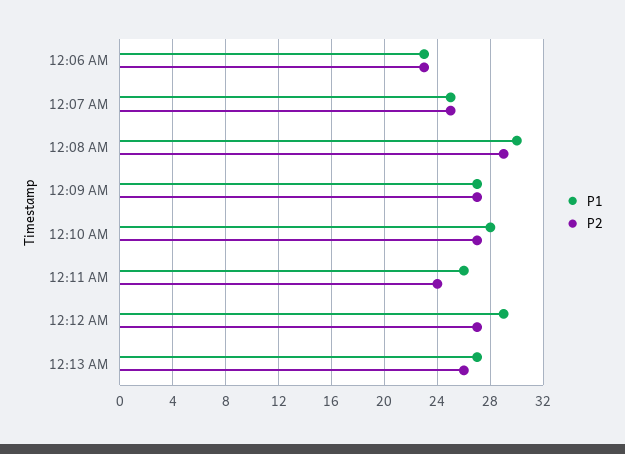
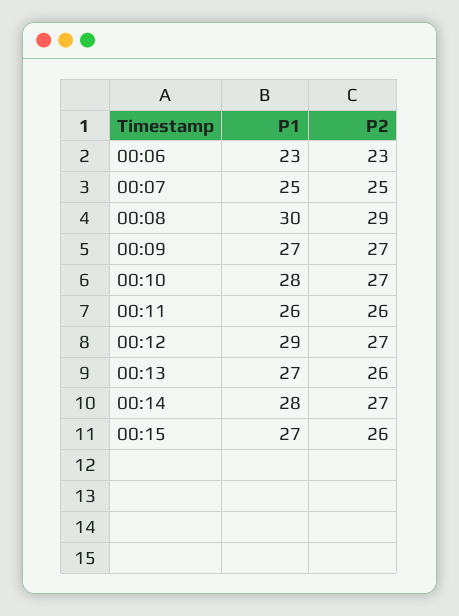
P2, 12:11 AM: 24 -> 26
P1, 00:14: none -> 28
P2, 00:14: none -> 27
P1, 00:15: none -> 27
P2, 00:15: none -> 26

